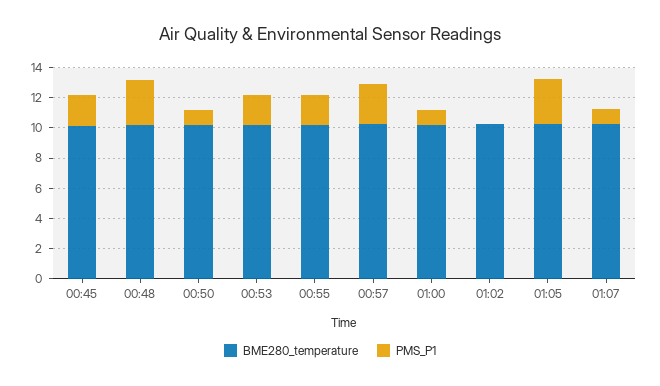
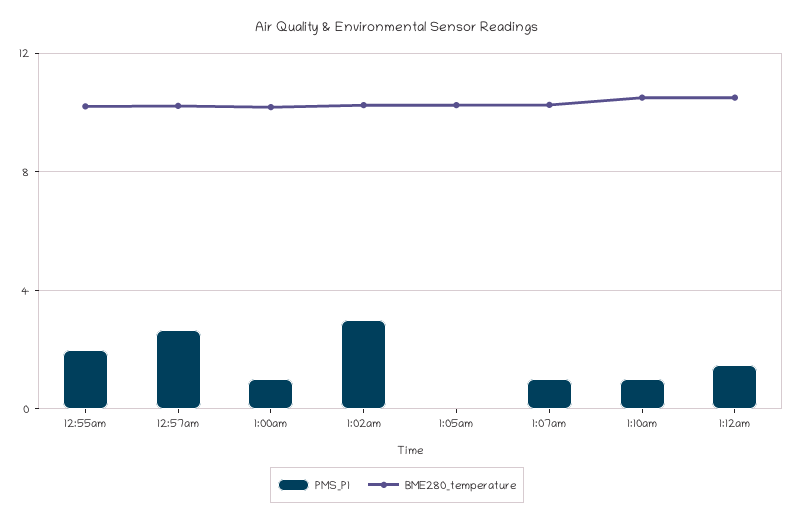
BME280_temperature, 00:45: 10 -> none
PMS_P1, 00:45: 2 -> none
BME280_temperature, 00:48: 10 -> none
PMS_P1, 00:48: 3 -> none
BME280_temperature, 00:50: 10 -> none
PMS_P1, 00:50: 1 -> none
BME280_temperature, 00:53: 10 -> none
PMS_P1, 00:53: 2 -> none
PMS_P1, 01:02: 0 -> 3
PMS_P1, 01:05: 3 -> 0
PMS_P1, 1:10am: none -> 1
BME280_temperature, 1:10am: none -> 10.5
PMS_P1, 1:12am: none -> 1.5
BME280_temperature, 1:12am: none -> 10.5

